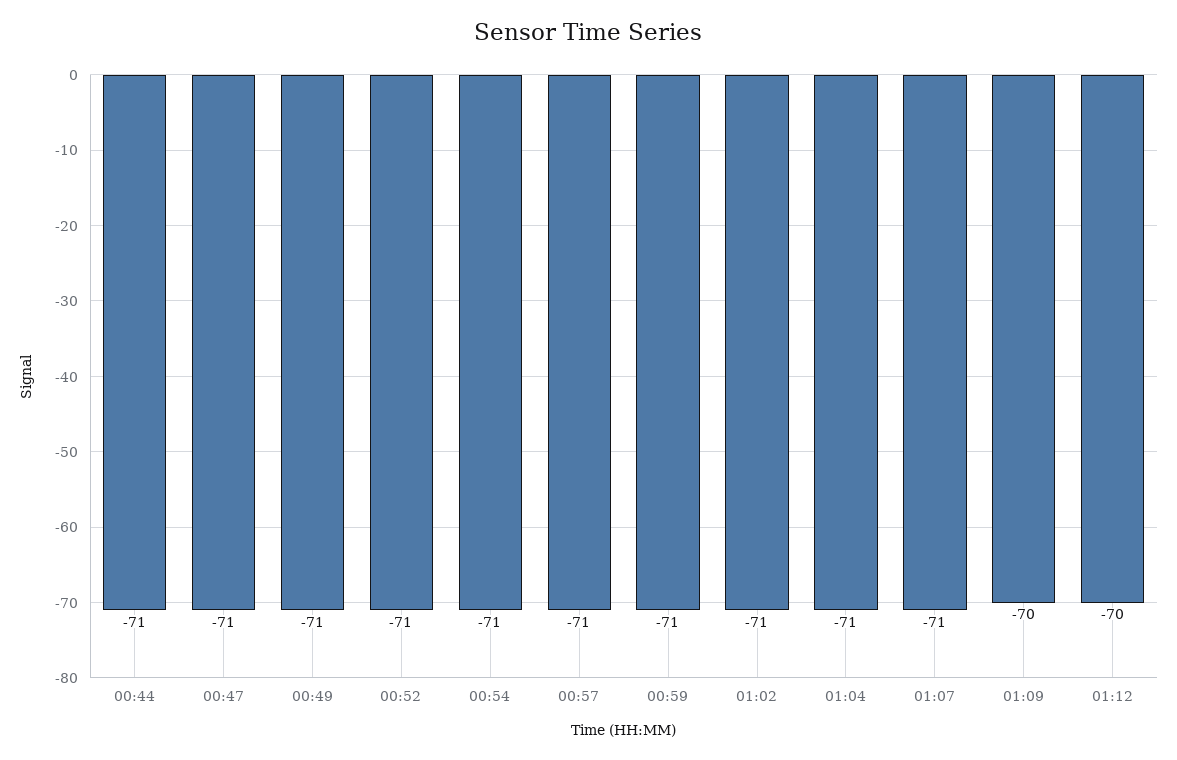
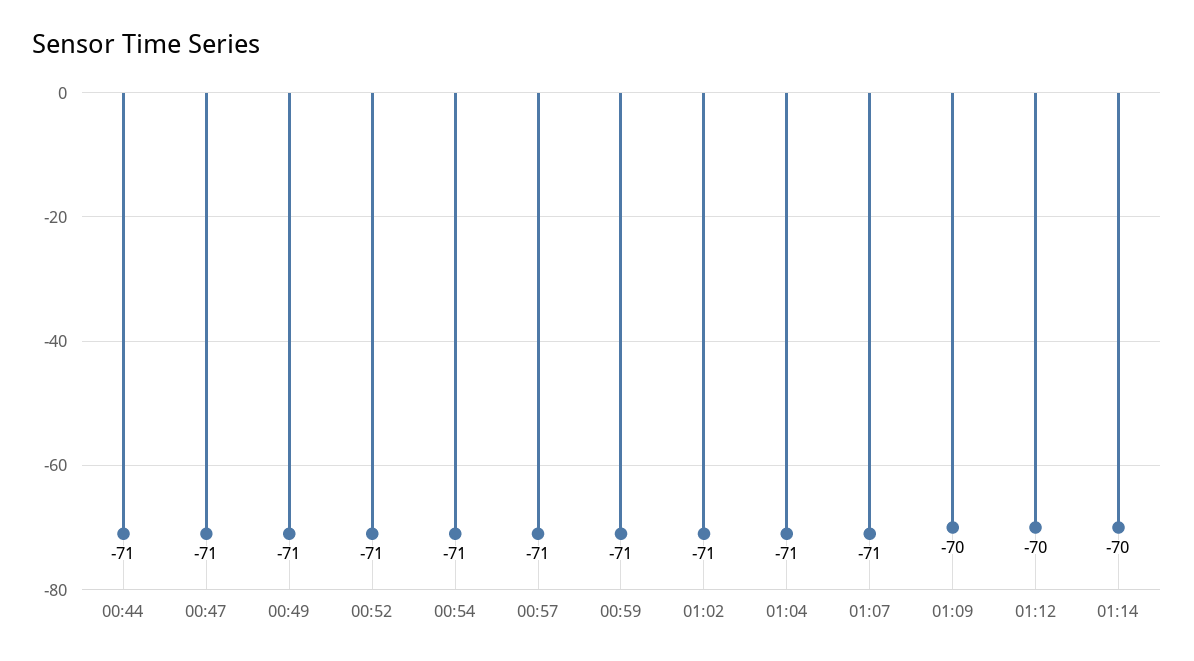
01:14: none -> -70

